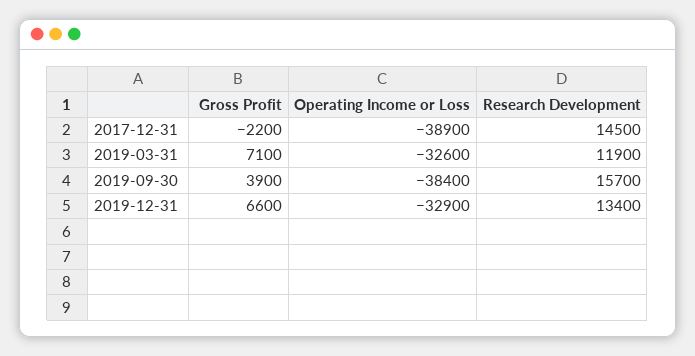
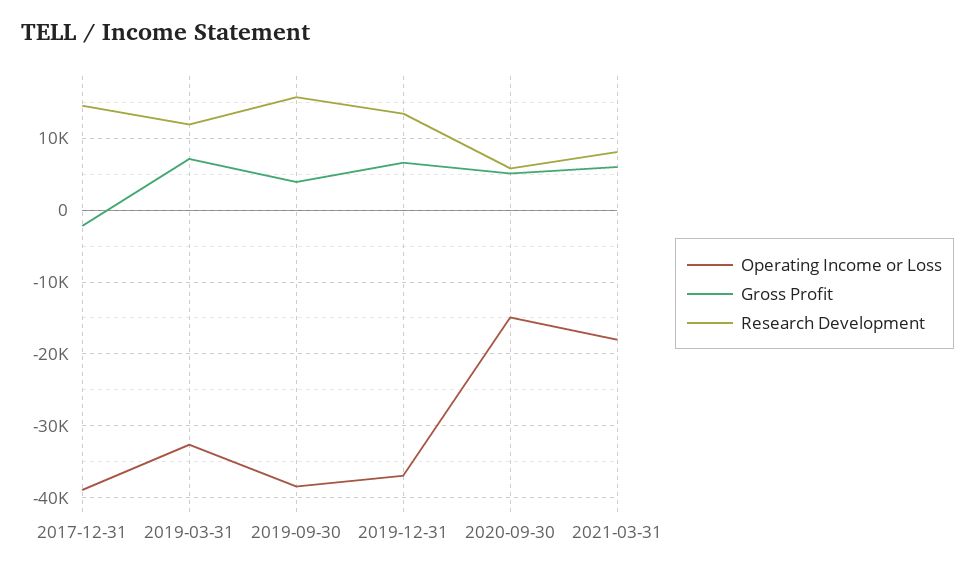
Operating Income or Loss, 2019-12-31: -32900 -> -37000
Operating Income or Loss, 2020-09-30: none -> -15000
Gross Profit, 2020-09-30: none -> 5000
Research Development, 2020-09-30: none -> 6000
Operating Income or Loss, 2021-03-31: none -> -18000
Gross Profit, 2021-03-31: none -> 6000
Research Development, 2021-03-31: none -> 8000

